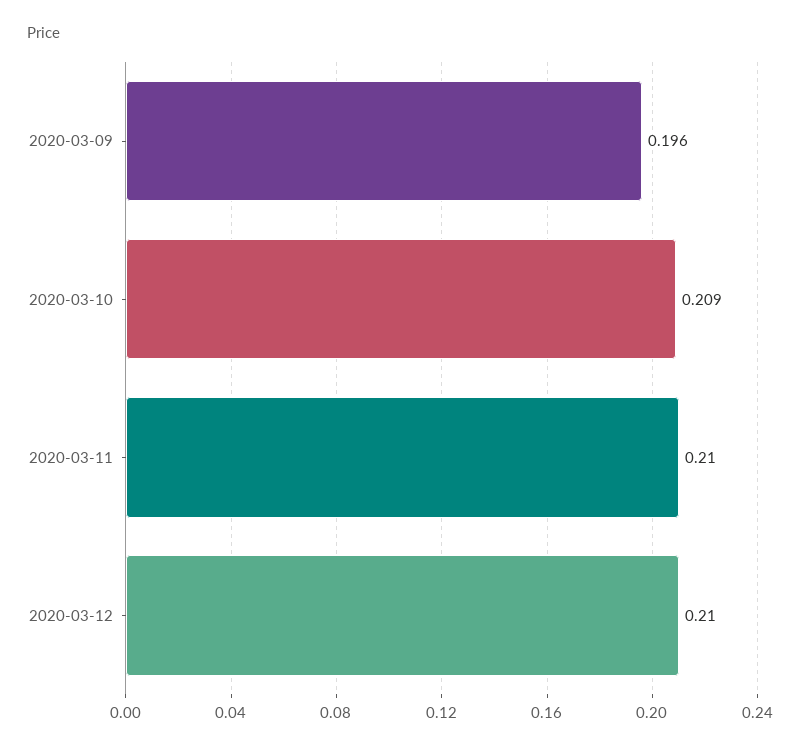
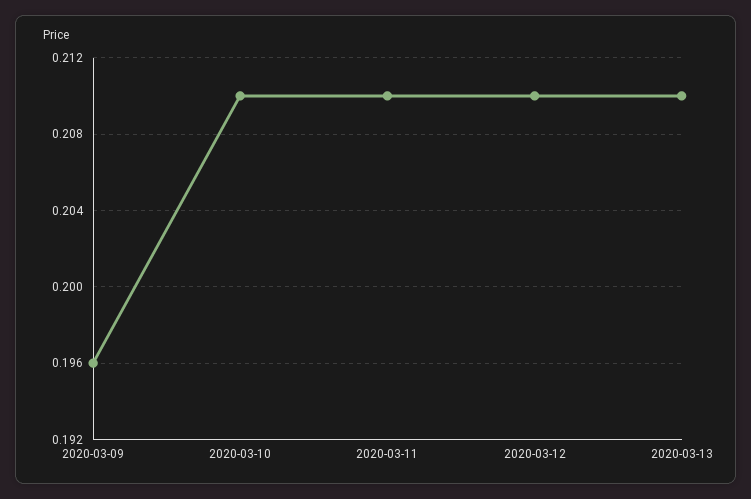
2020-03-10: 0.209 -> 0.21
2020-03-13: none -> 0.21

